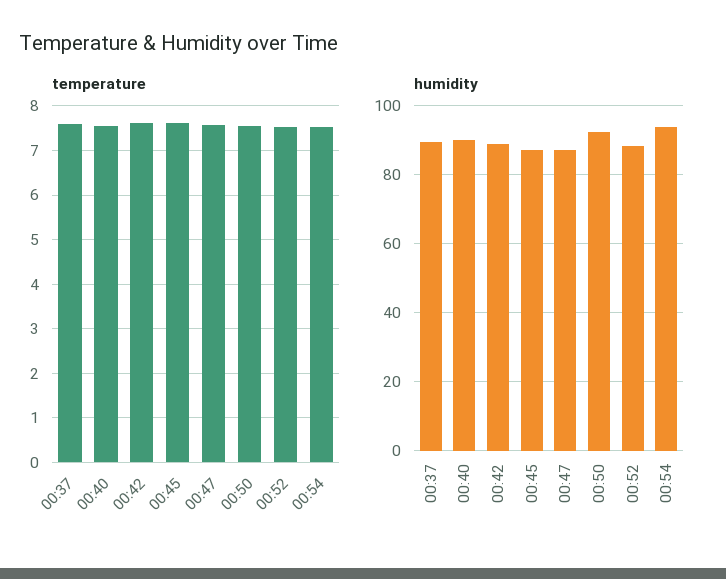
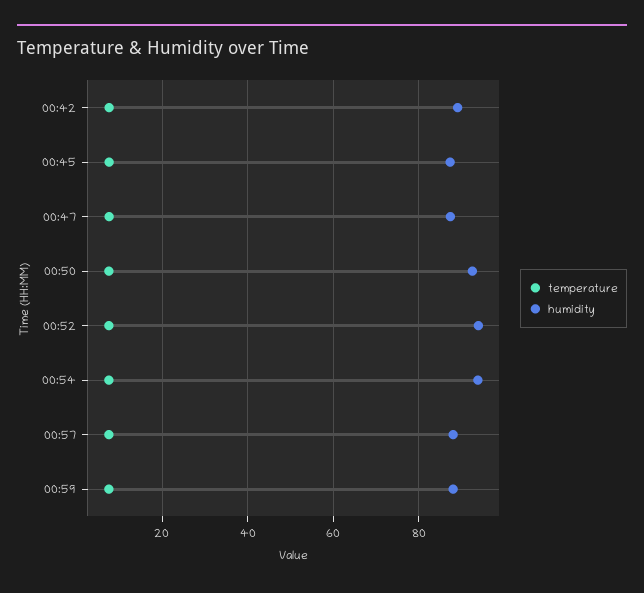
temperature, 00:37: 7.6 -> none
temperature, 00:40: 7.6 -> none
humidity, 00:37: 90 -> none
humidity, 00:40: 90 -> none
humidity, 00:52: 88 -> 94
temperature, 00:57: none -> 8
humidity, 00:57: none -> 88
temperature, 00:59: none -> 8
humidity, 00:59: none -> 88

